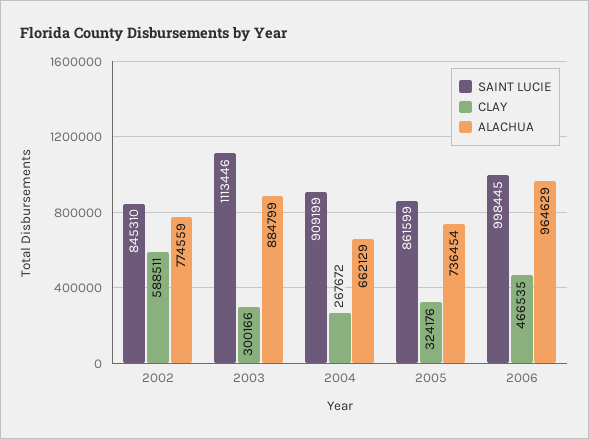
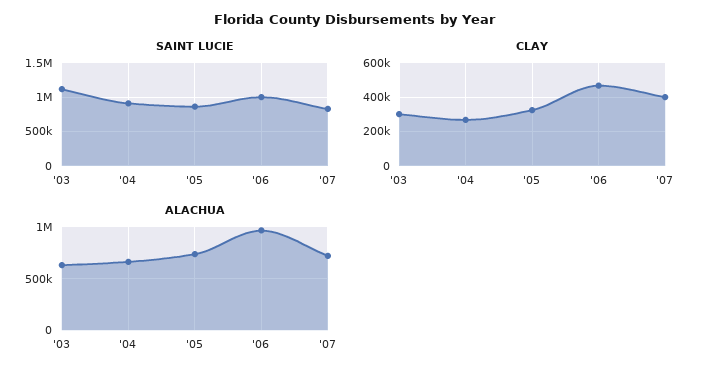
SAINT LUCIE, 2002: 845310 -> none
CLAY, 2002: 588511 -> none
ALACHUA, 2002: 774559 -> none
ALACHUA, 2003: 884799 -> 600000
SAINT LUCIE, '07: none -> 800000
CLAY, '07: none -> 400000
ALACHUA, '07: none -> 700000

